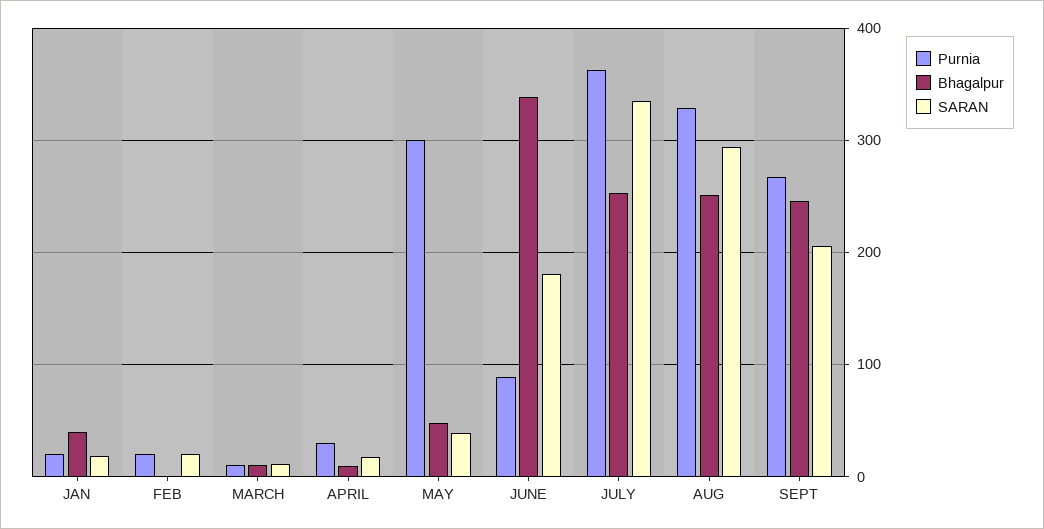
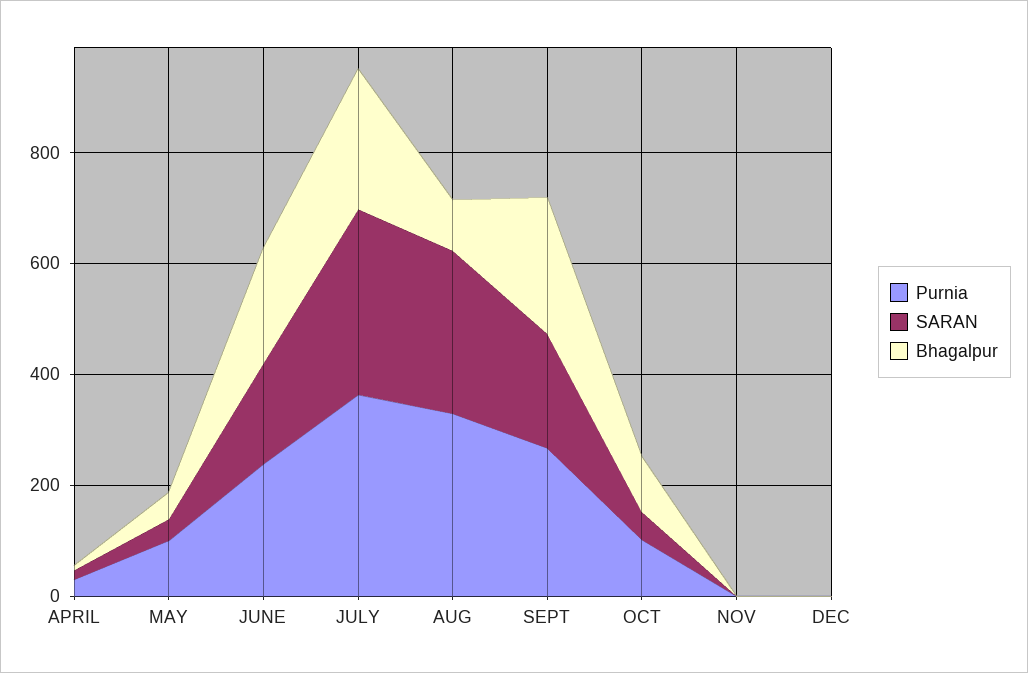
Purnia, JAN: 20 -> none
Bhagalpur, JAN: 40 -> none
SARAN, JAN: 20 -> none
Purnia, FEB: 20 -> none
Bhagalpur, FEB: 0 -> none
SARAN, FEB: 20 -> none
Purnia, MARCH: 10 -> none
Bhagalpur, MARCH: 10 -> none
SARAN, MARCH: 10 -> none
Purnia, MAY: 300 -> 100
Purnia, JUNE: 90 -> 250
Bhagalpur, JUNE: 340 -> 200
Bhagalpur, AUG: 250 -> 100
Purnia, OCT: none -> 100
SARAN, OCT: none -> 50
Bhagalpur, OCT: none -> 100
Purnia, NOV: none -> 0
SARAN, NOV: none -> 0
Bhagalpur, NOV: none -> 0
Purnia, DEC: none -> 0
SARAN, DEC: none -> 0
Bhagalpur, DEC: none -> 0

